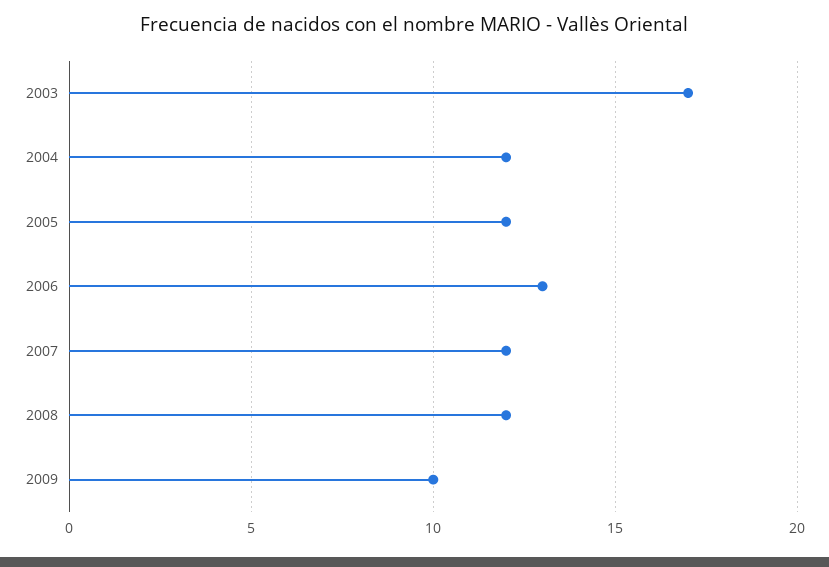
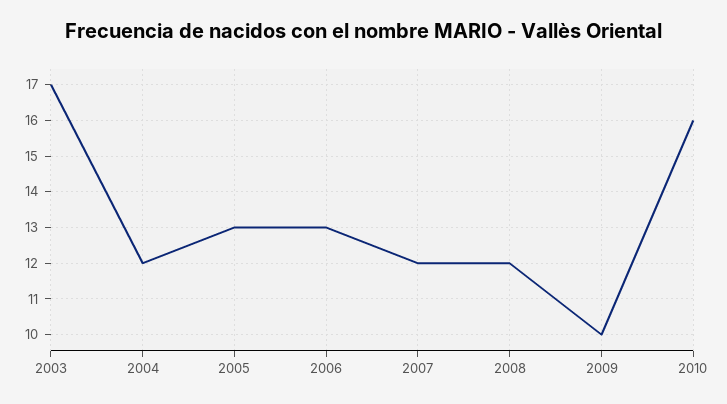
2005: 12 -> 13
2010: none -> 16

